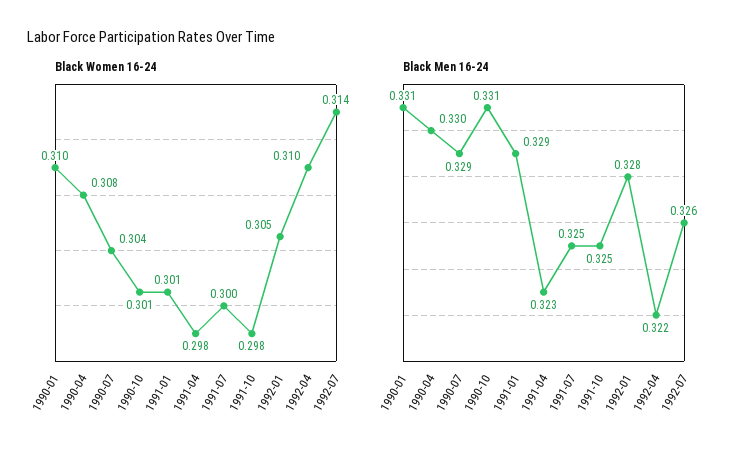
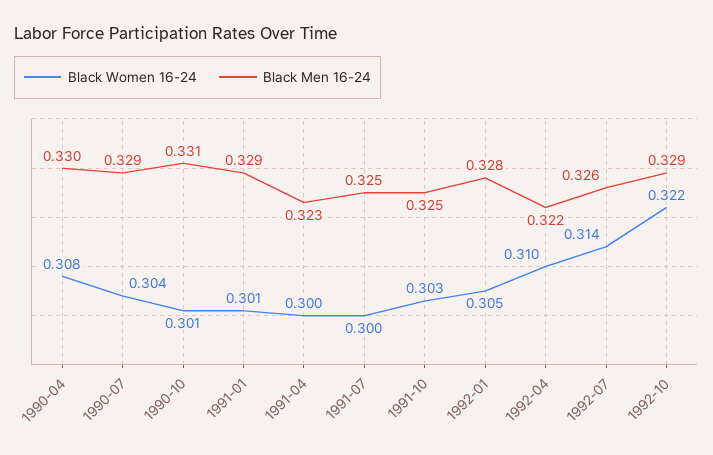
Black Women 16-24, 1990-01: 0.31 -> none
Black Women 16-24, 1991-04: 0.298 -> 0.3
Black Women 16-24, 1991-10: 0.298 -> 0.303
Black Men 16-24, 1990-01: 0.331 -> none
Black Women 16-24, 1992-10: none -> 0.322
Black Men 16-24, 1992-10: none -> 0.329

